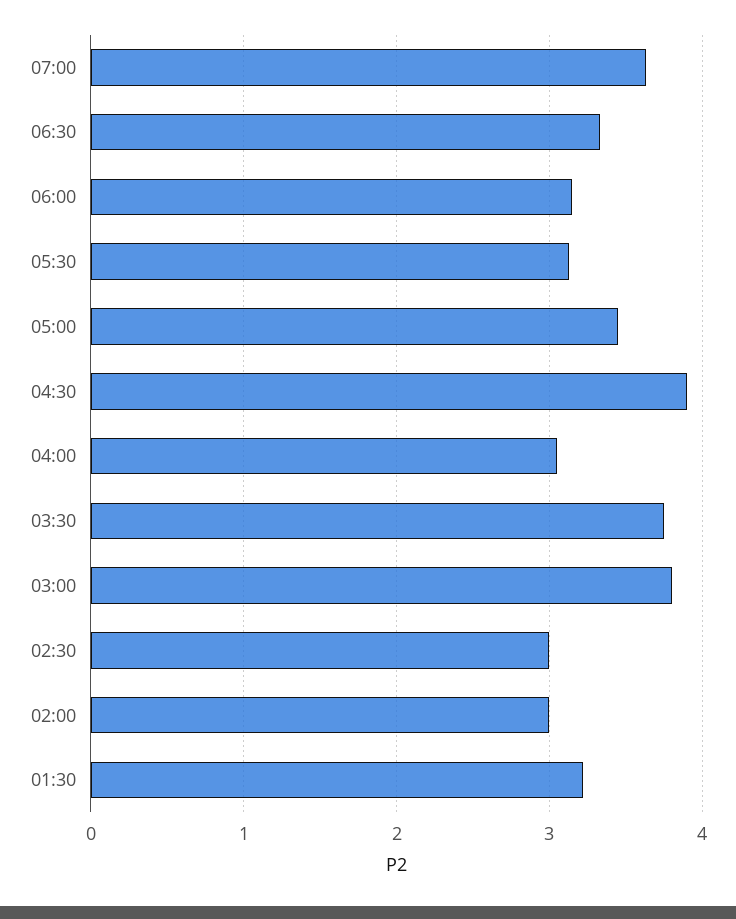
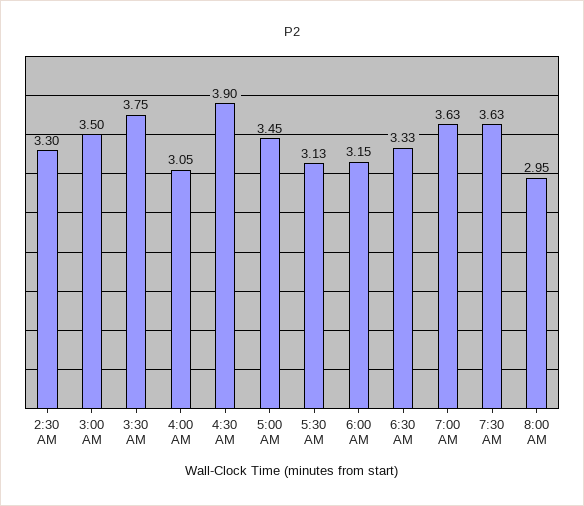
03:00: 3.8 -> 3.5
02:30: 3 -> 3.3
02:00: 3 -> none
01:30: 3.2 -> none
7:30 AM: none -> 3.63
8:00 AM: none -> 2.95

